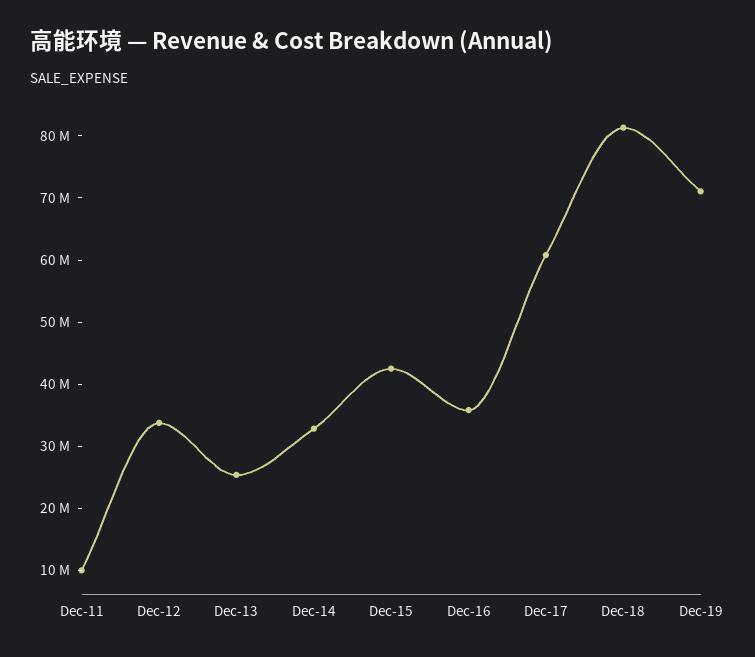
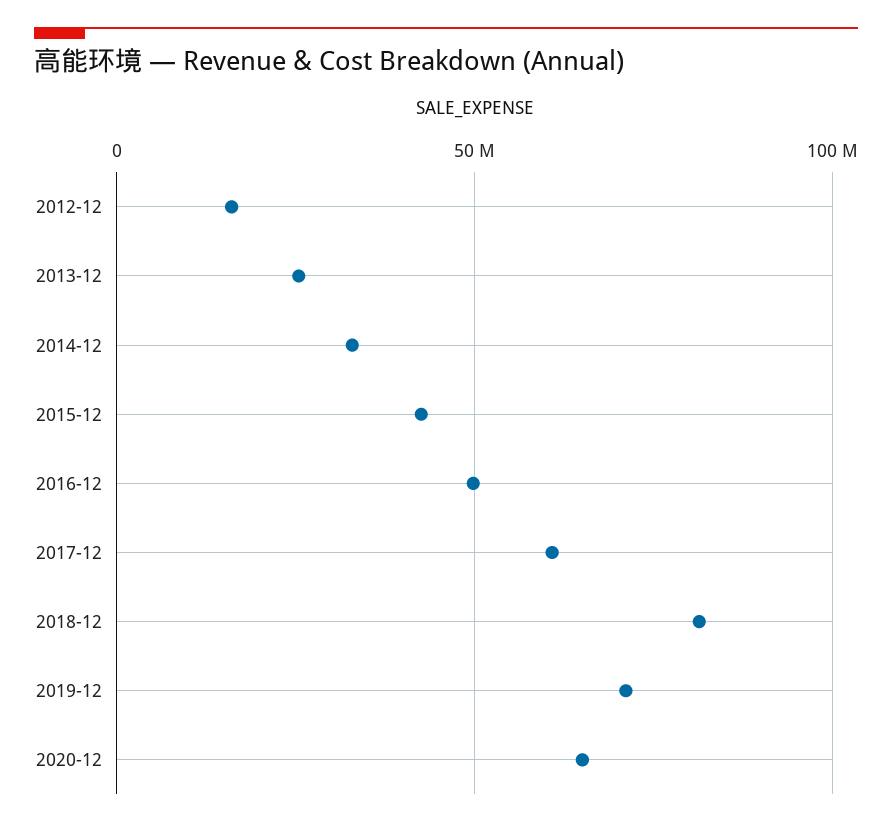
Dec-11: 10000000 -> none
Dec-12: 34000000 -> 15000000
Dec-16: 36000000 -> 50000000
2020-12: none -> 65000000

